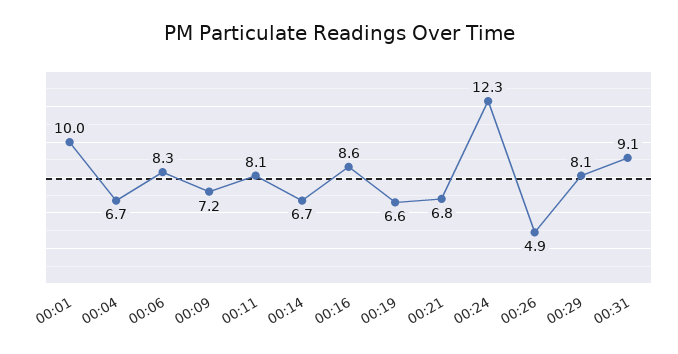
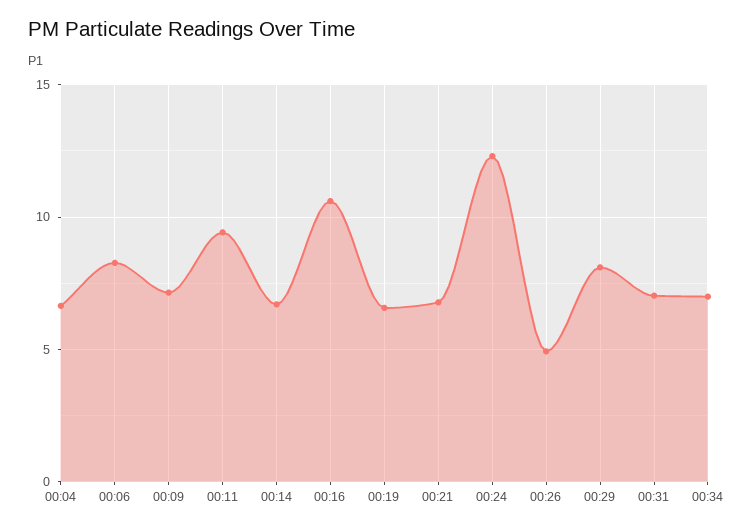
00:01: 10 -> none
00:11: 8.1 -> 9.5
00:16: 8.6 -> 10.5
00:31: 9.1 -> 7
00:34: none -> 7

